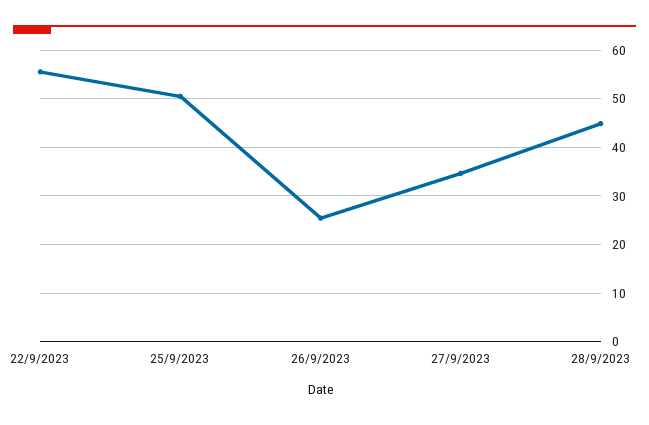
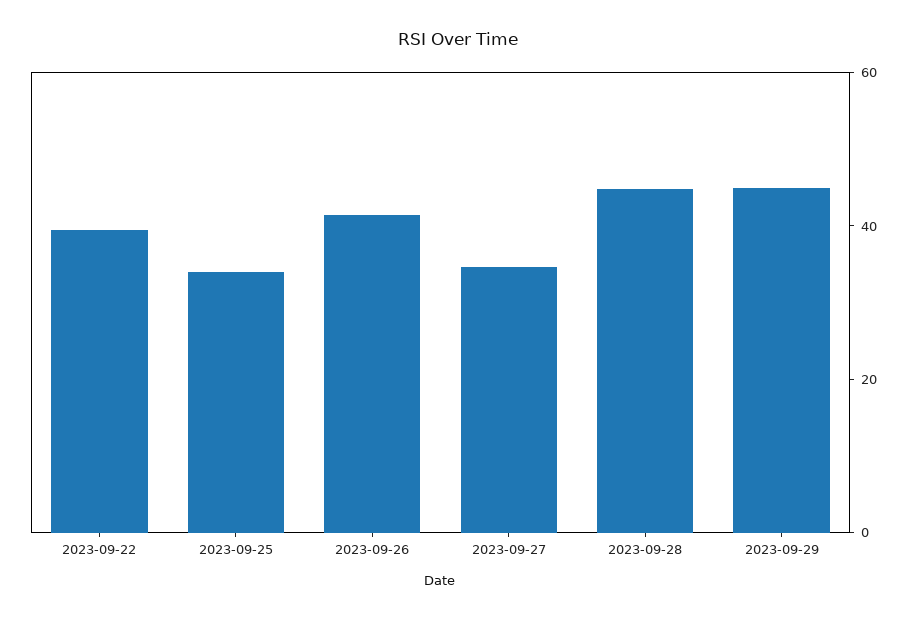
22/9/2023: 56 -> 40
25/9/2023: 50 -> 35
26/9/2023: 26 -> 40
2023-09-29: none -> 45

